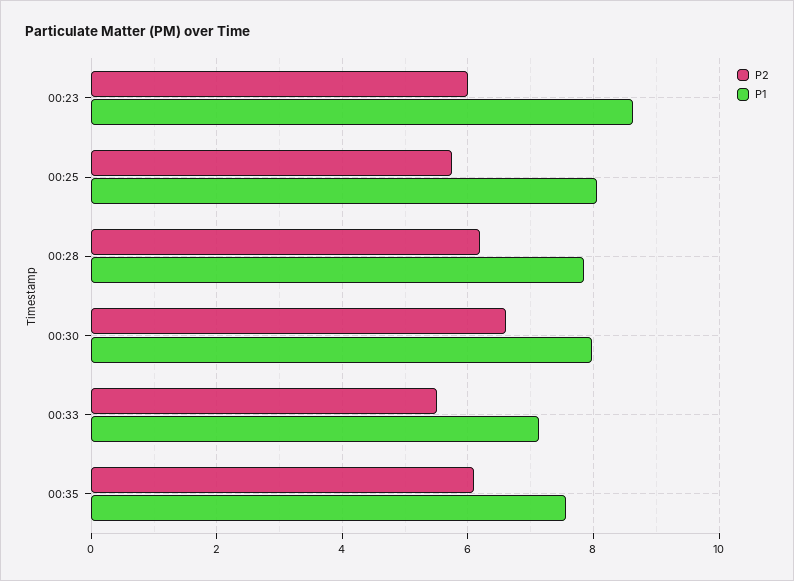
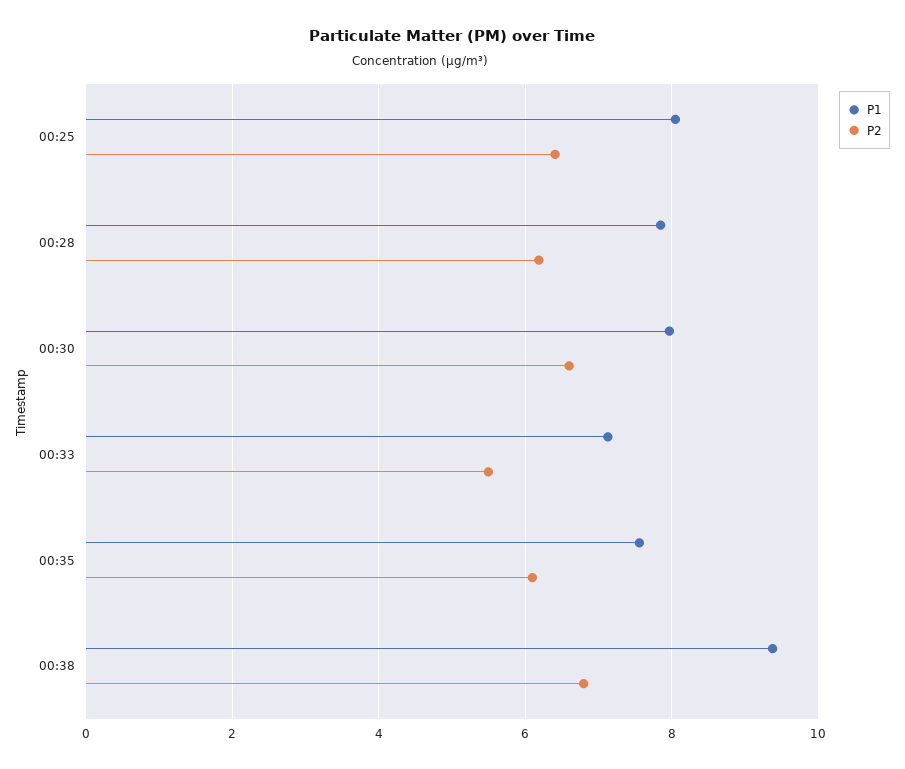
P2, 00:23: 6 -> none
P1, 00:23: 8.6 -> none
P2, 00:25: 5.8 -> 6.4
P1, 00:38: none -> 9.4
P2, 00:38: none -> 6.8

